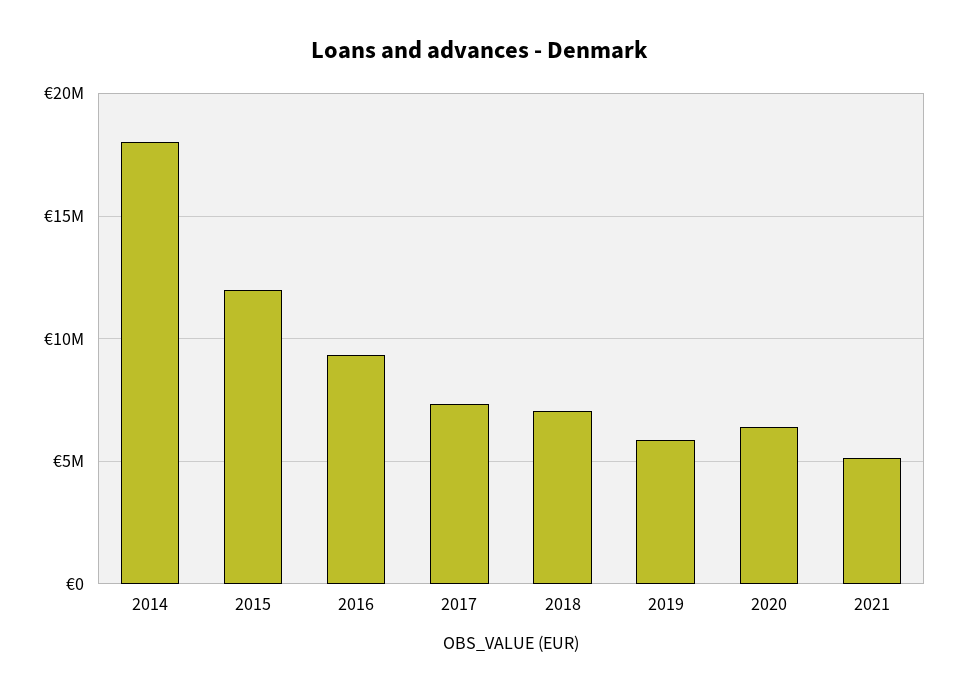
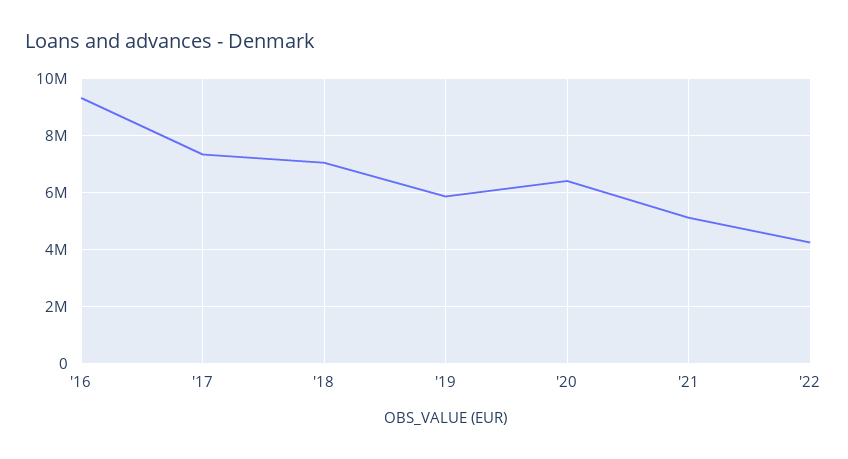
2014: 18000000 -> none
2015: 12000000 -> none
'22: none -> 4250000

